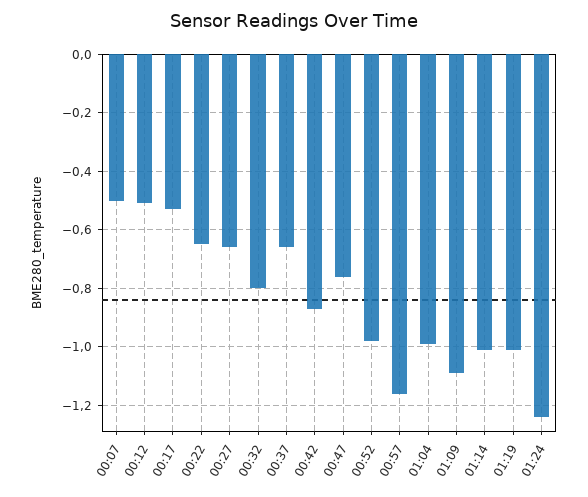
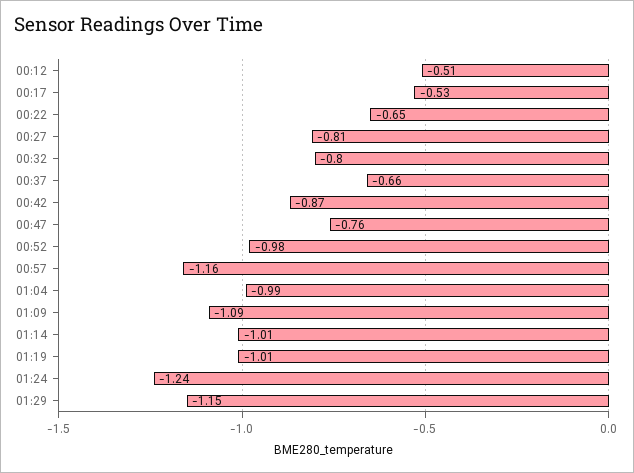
00:07: -0.5 -> none
00:27: -0.65 -> -0.81
01:29: none -> -1.15

